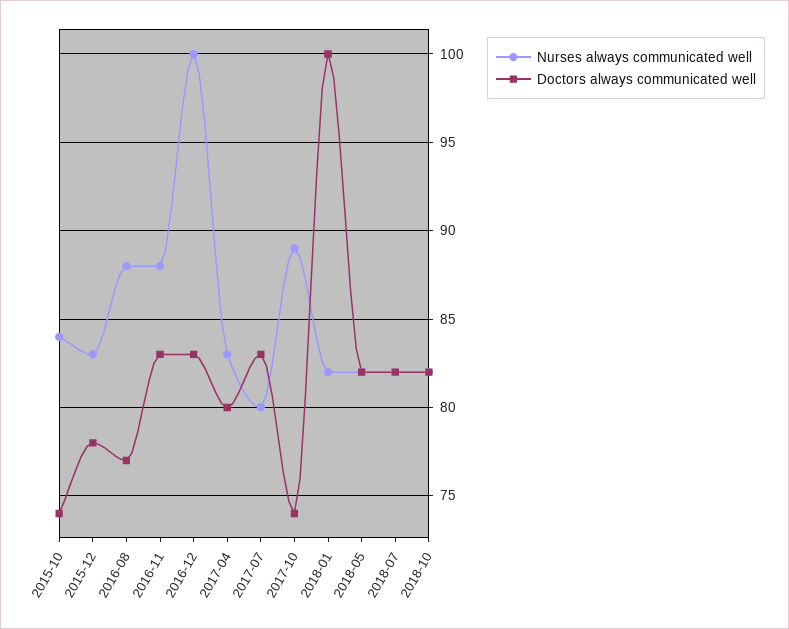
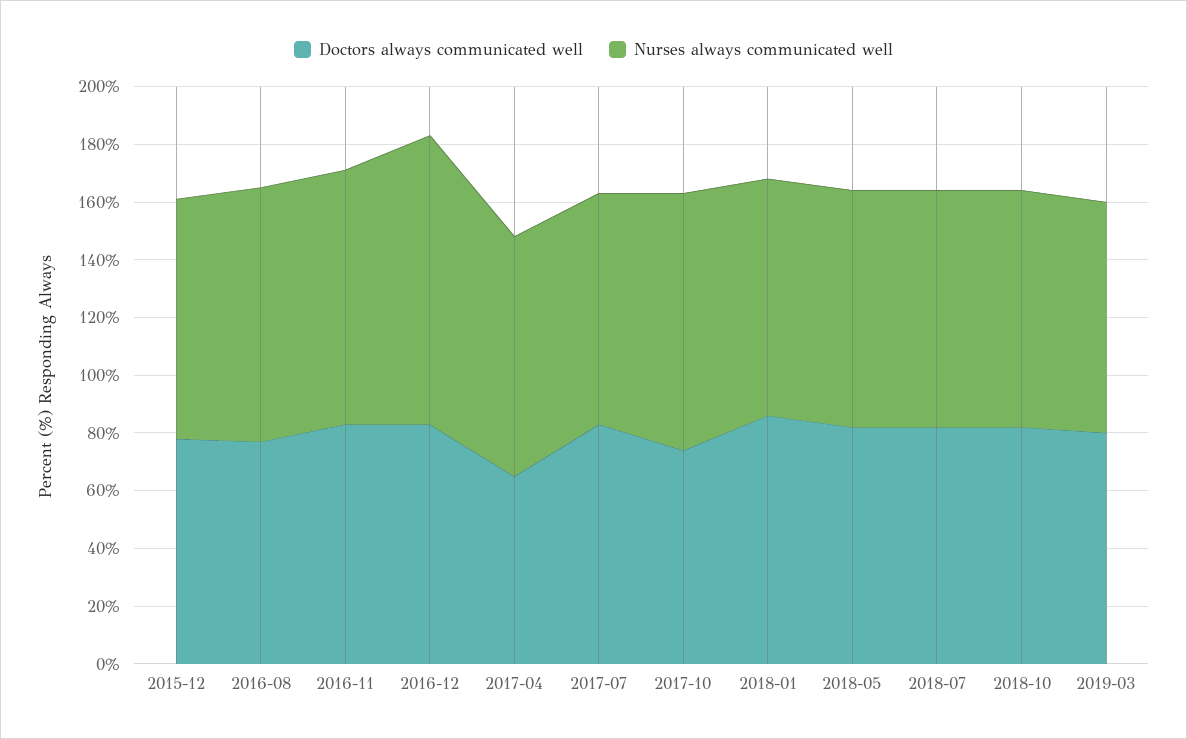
Nurses always communicated well, 2015-10: 84 -> none
Doctors always communicated well, 2015-10: 74 -> none
Doctors always communicated well, 2017-04: 80 -> 65
Doctors always communicated well, 2018-01: 100 -> 85
Doctors always communicated well, 2019-03: none -> 80
Nurses always communicated well, 2019-03: none -> 80

